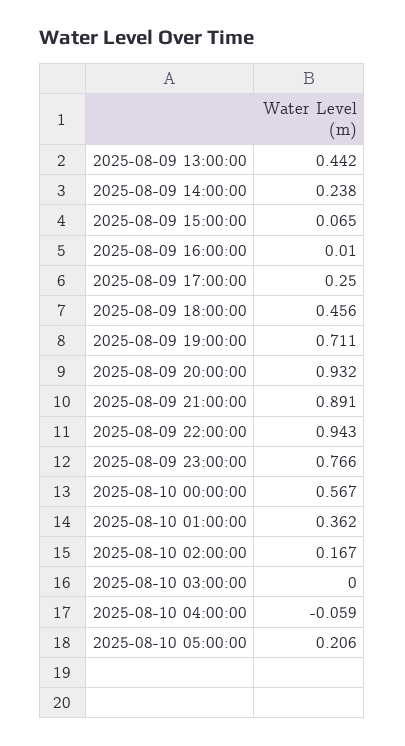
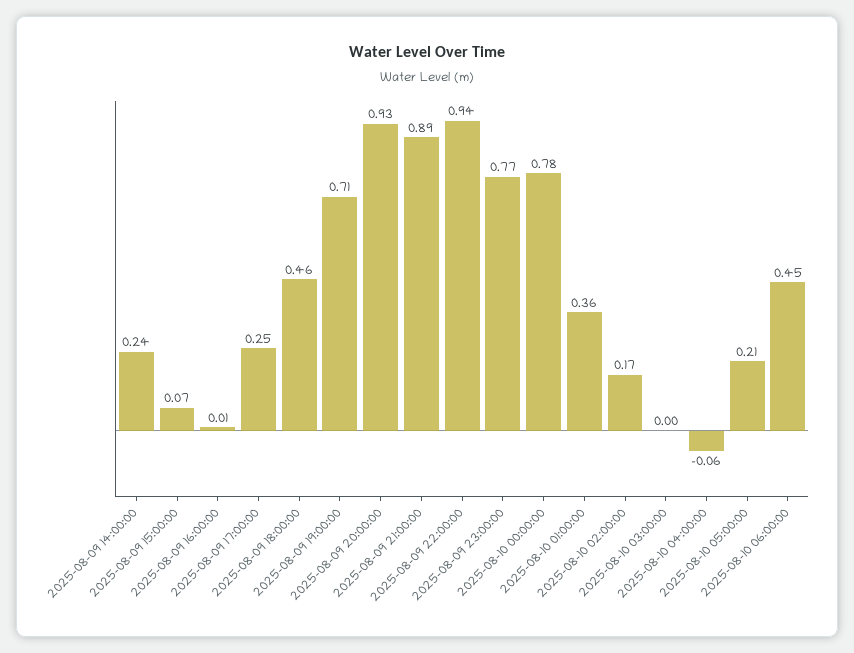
2025-08-09 13:00:00: 0.442 -> none
2025-08-10 00:00:00: 0.567 -> 0.78
2025-08-10 06:00:00: none -> 0.45

